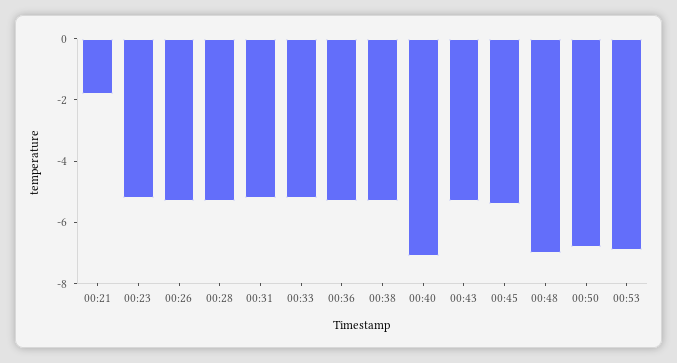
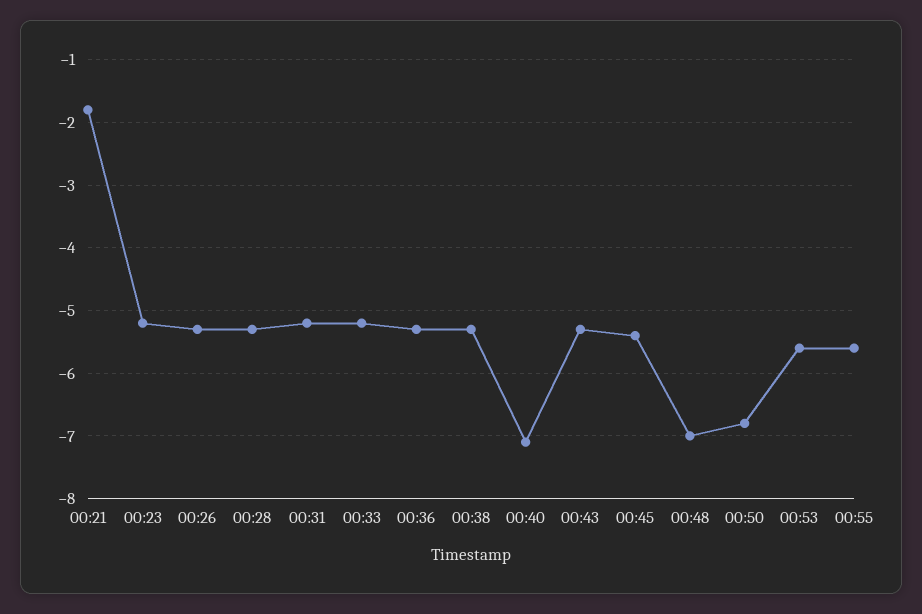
00:53: -7 -> -5.6
00:55: none -> -5.6

